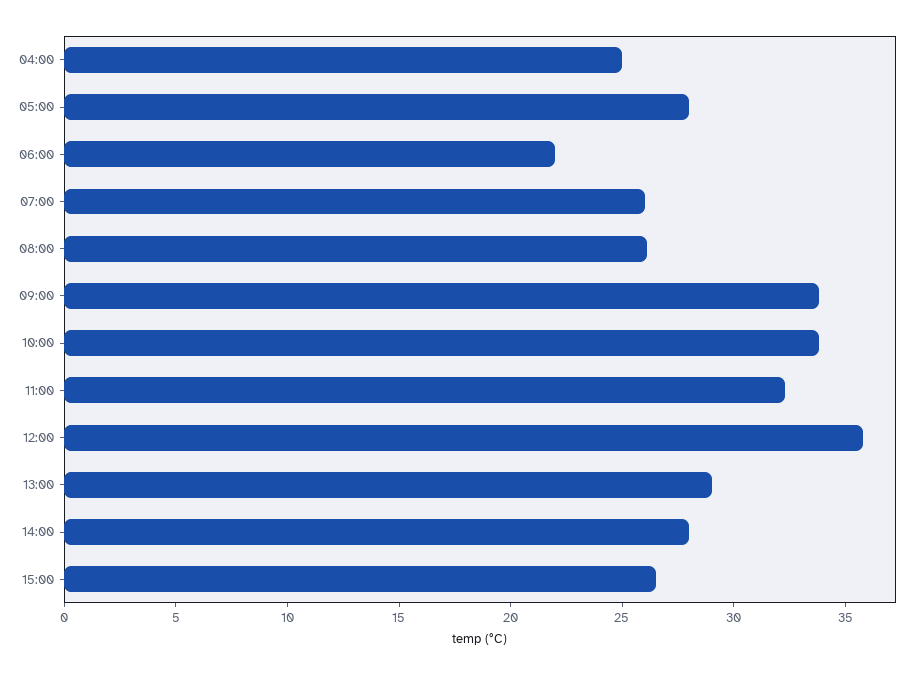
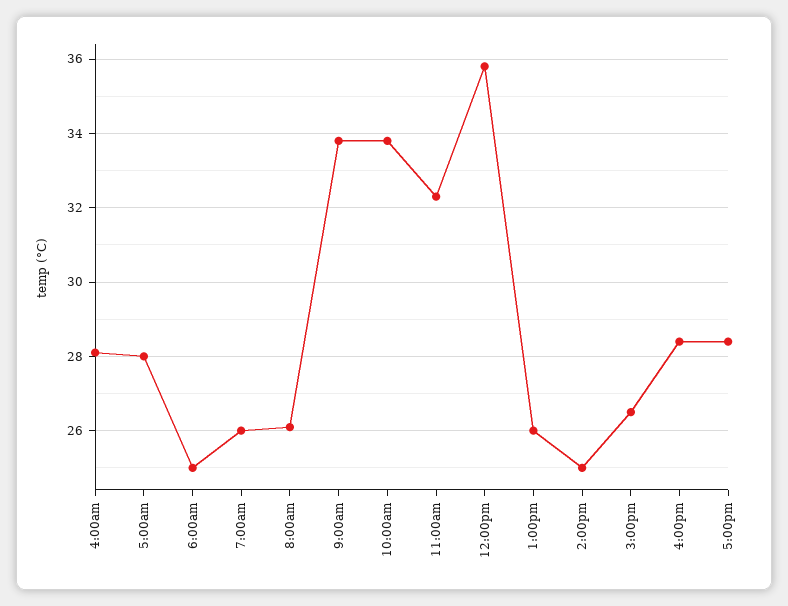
04:00: 25 -> 28
06:00: 22 -> 25
13:00: 29 -> 26
14:00: 28 -> 25
4:00pm: none -> 28.5
5:00pm: none -> 28.5

